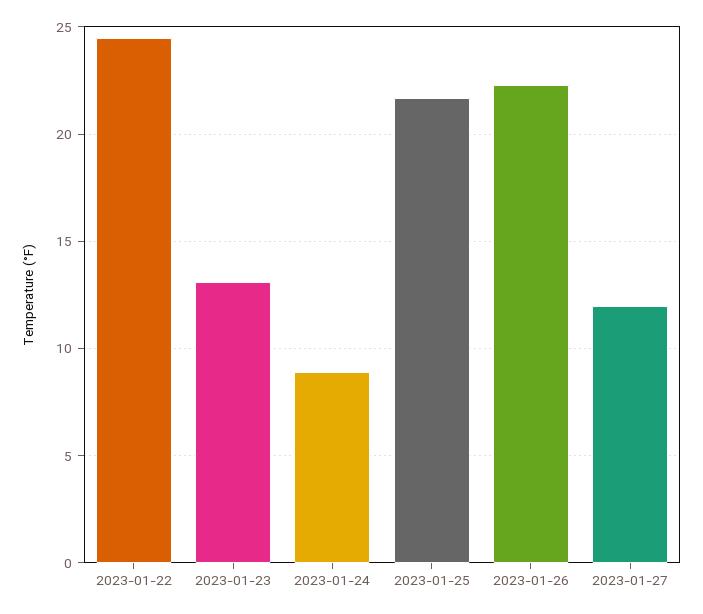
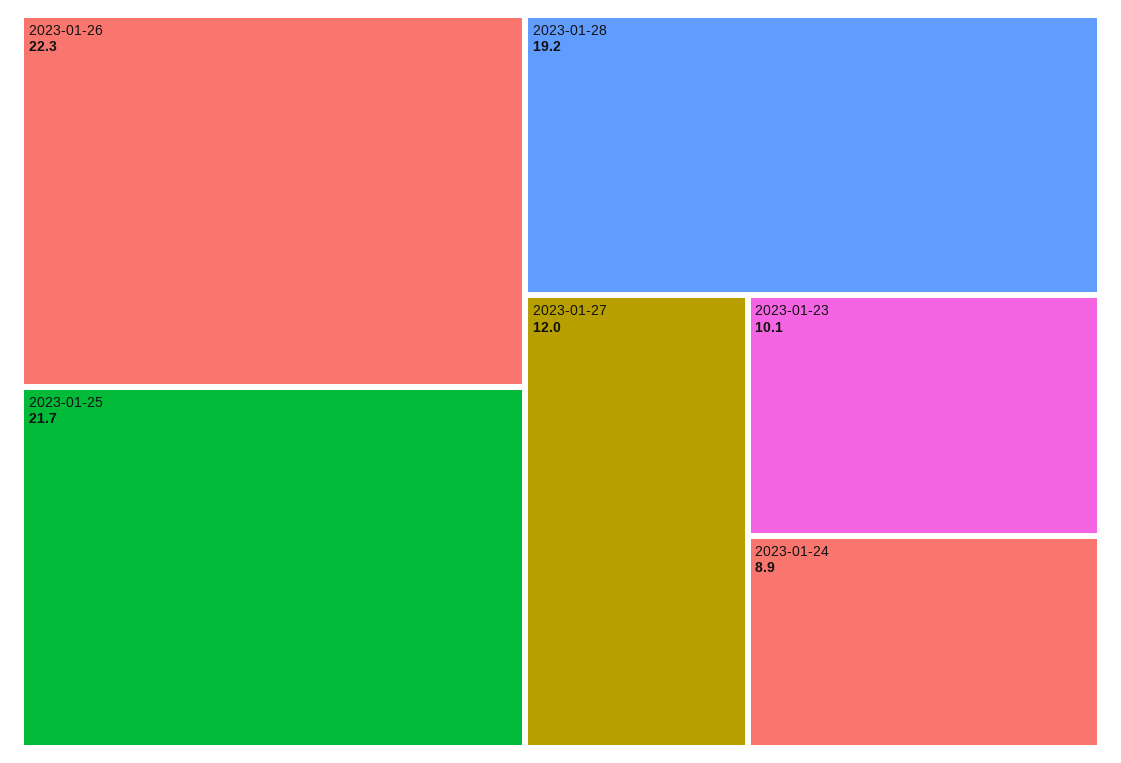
2023-01-22: 24.5 -> none
2023-01-23: 13 -> 10.1
2023-01-28: none -> 19.2

